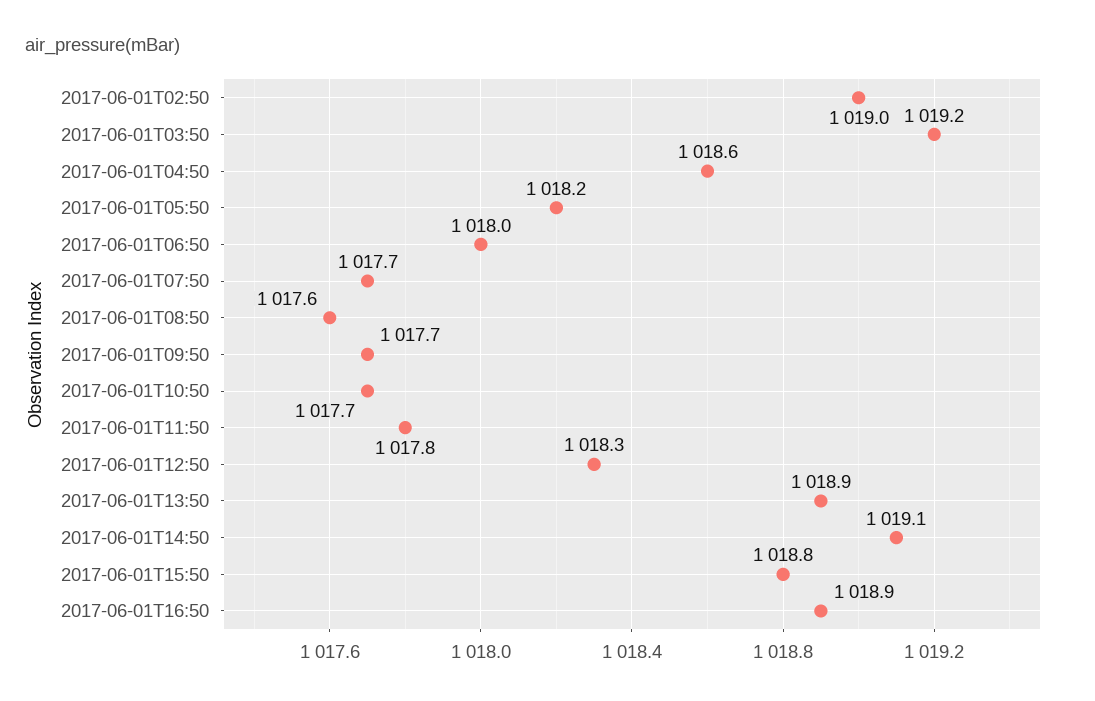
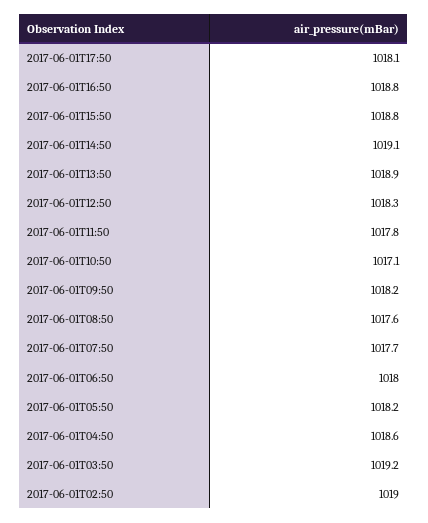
2017-06-01T09:50: 1017.7 -> 1018.2
2017-06-01T10:50: 1017.7 -> 1017.1
2017-06-01T16:50: 1018.9 -> 1018.8
2017-06-01T17:50: none -> 1018.1

